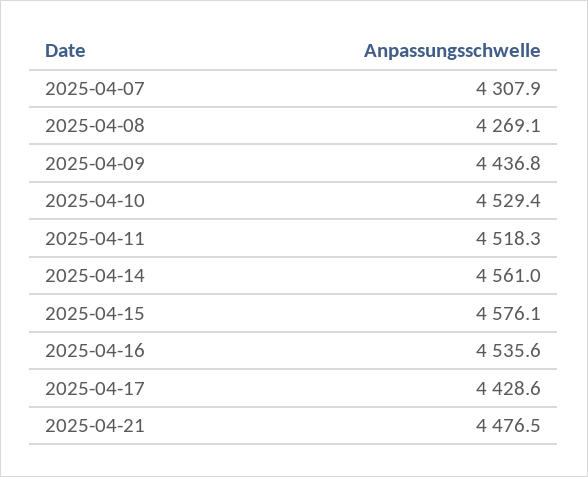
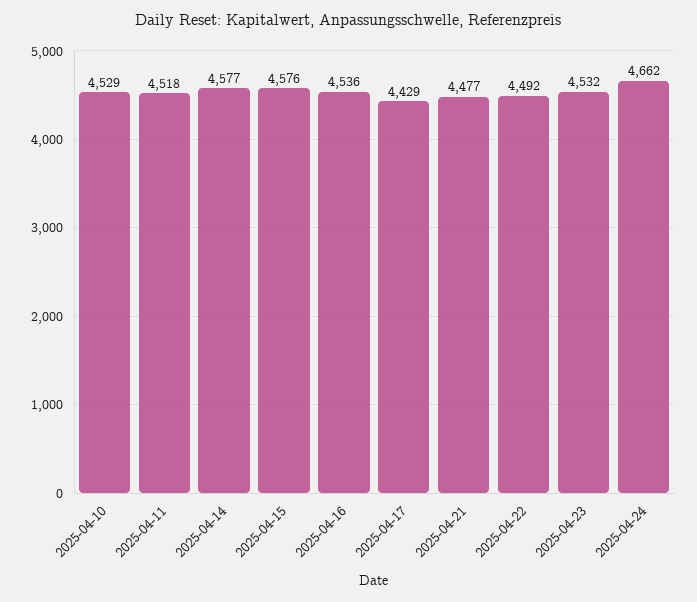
2025-04-07: 4307.9 -> none
2025-04-08: 4269.1 -> none
2025-04-09: 4436.8 -> none
2025-04-14: 4561 -> 4577
2025-04-22: none -> 4492
2025-04-23: none -> 4532
2025-04-24: none -> 4662

